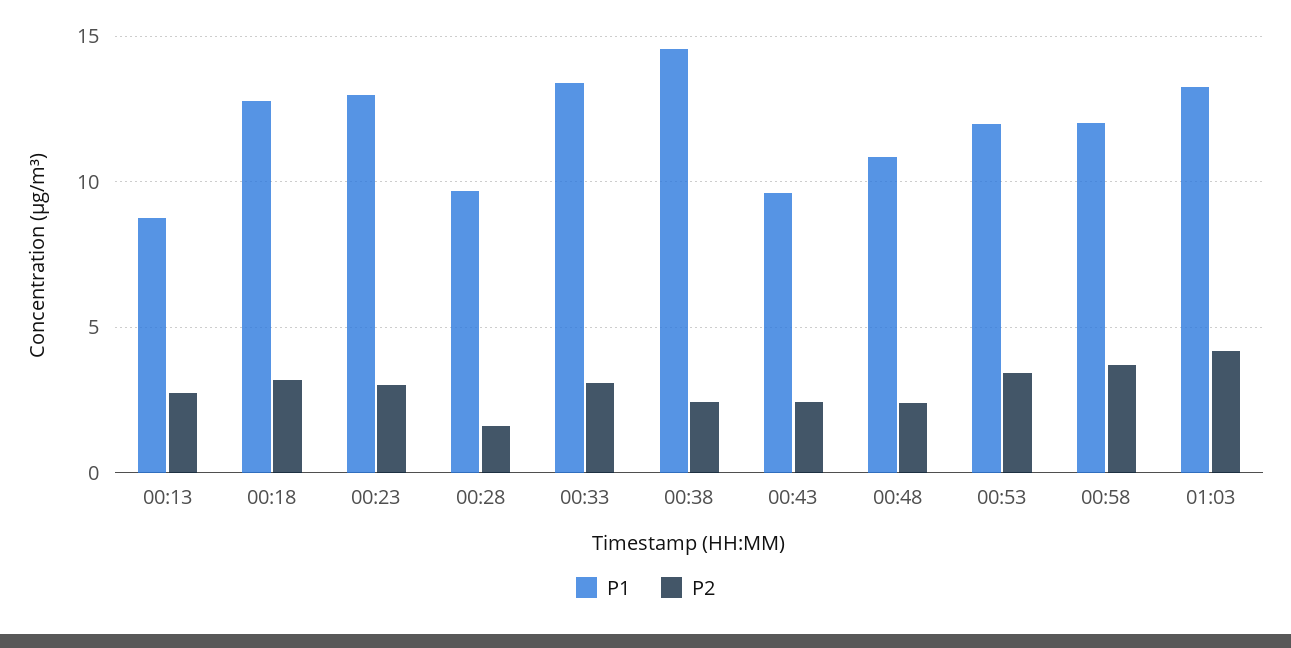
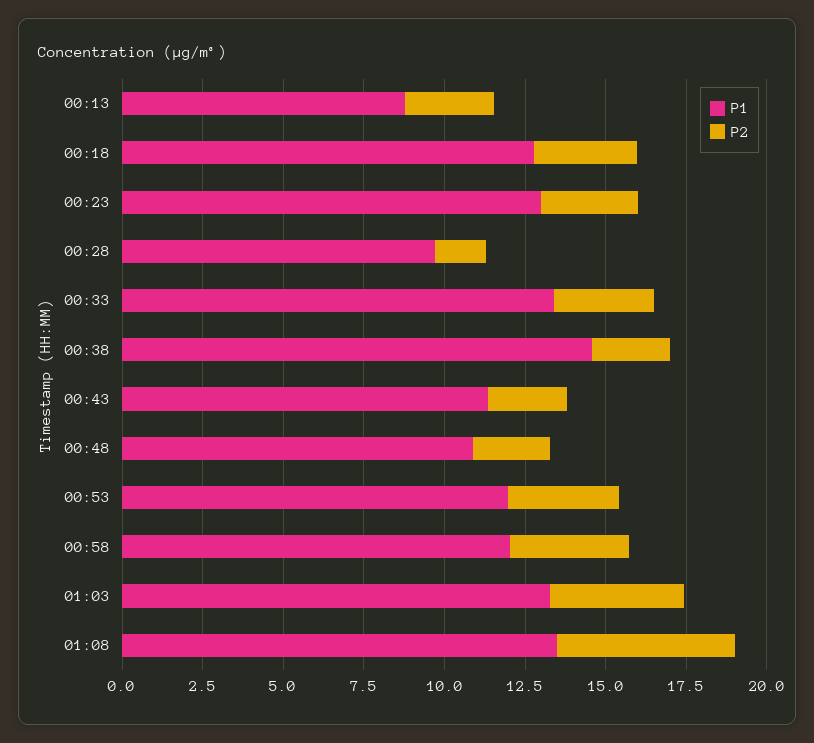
P1, 00:43: 9.5 -> 11.5
P1, 01:08: none -> 13.5
P2, 01:08: none -> 5.5

